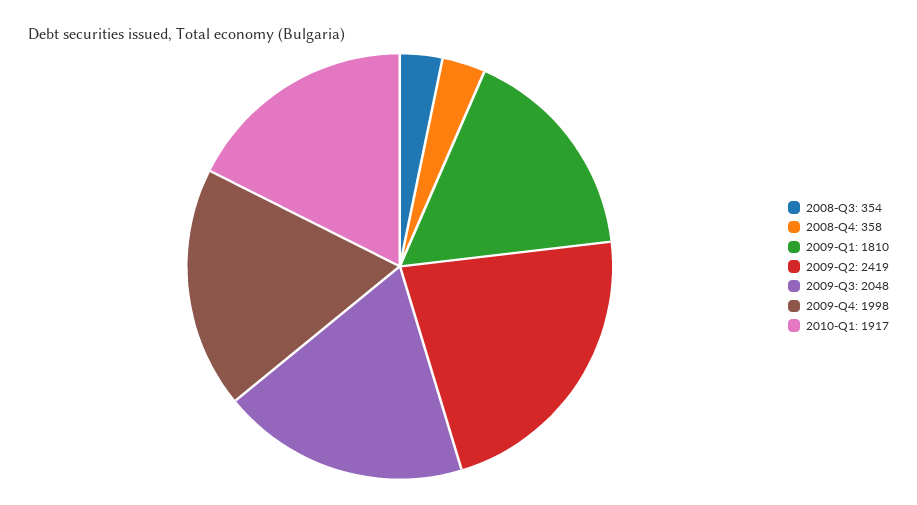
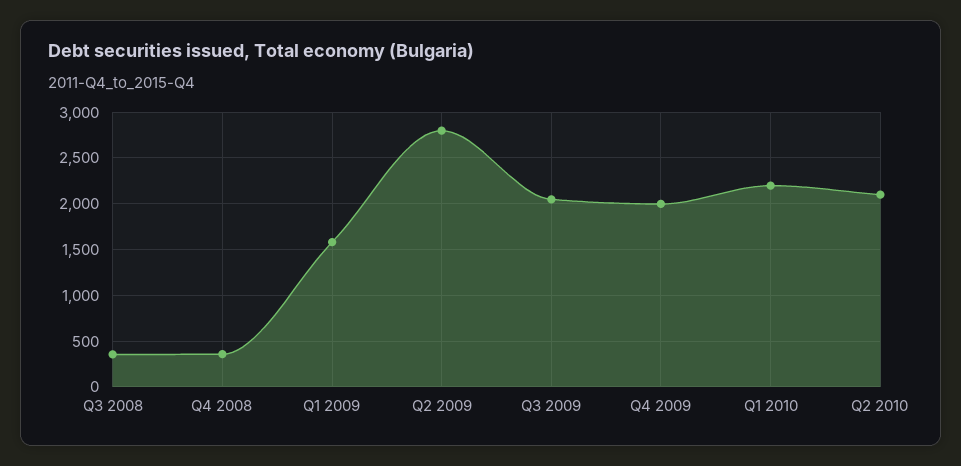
2009-Q1: 1810 -> 1600
2009-Q2: 2419 -> 2800
2010-Q1: 1917 -> 2200
Q2 2010: none -> 2100

